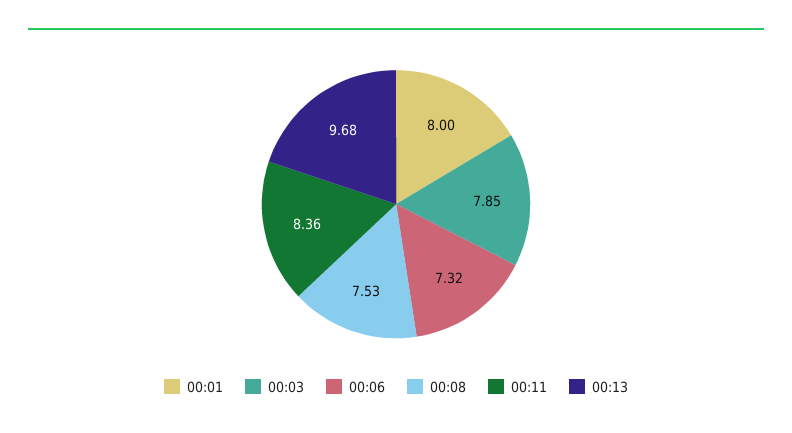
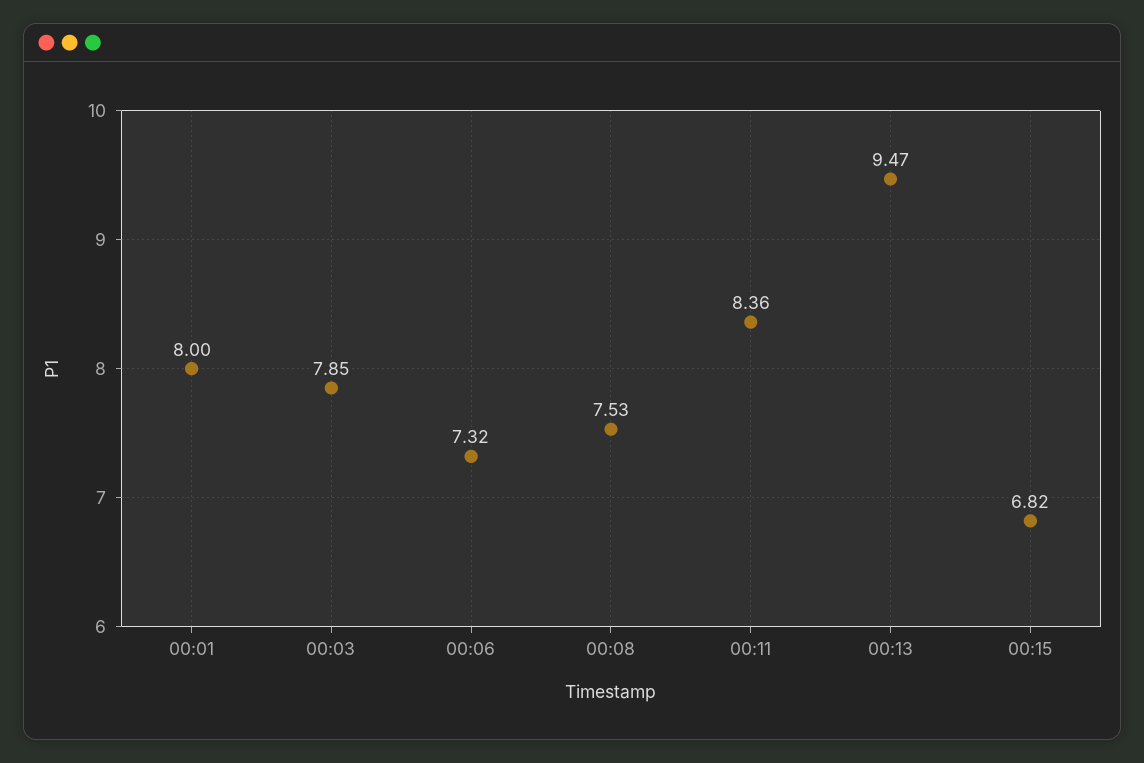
00:13: 9.68 -> 9.47
00:15: none -> 6.82

